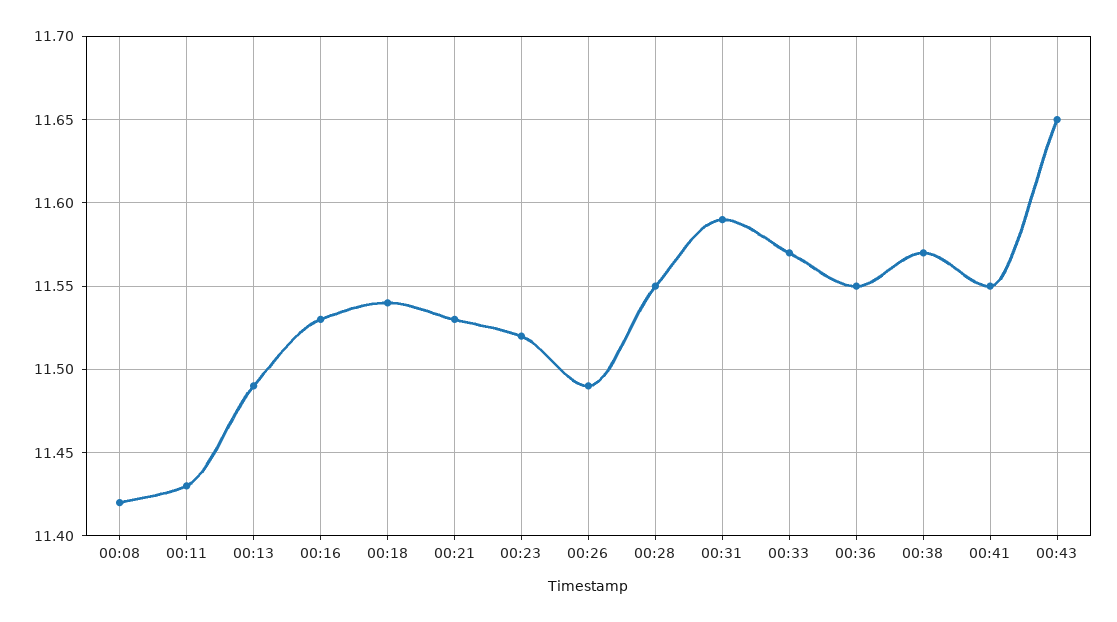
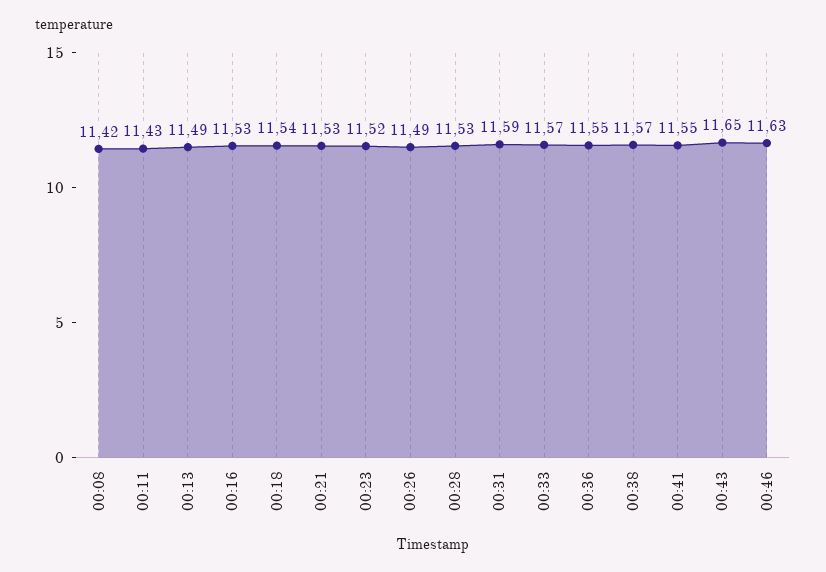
00:28: 11.55 -> 11.53
00:46: none -> 11.63

